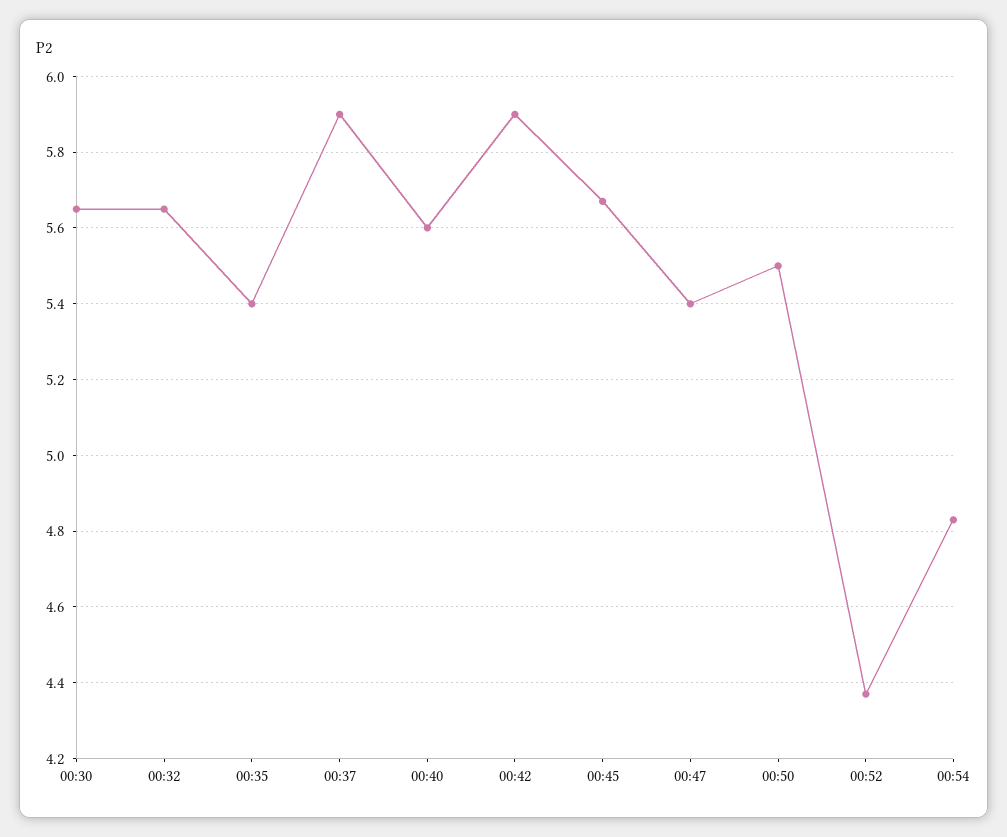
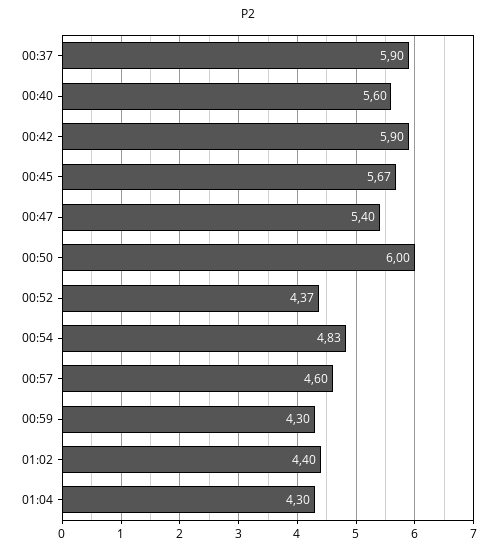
00:30: 5.65 -> none
00:32: 5.65 -> none
00:35: 5.4 -> none
00:50: 5.5 -> 6
00:57: none -> 4.6
00:59: none -> 4.3
01:02: none -> 4.4
01:04: none -> 4.3

